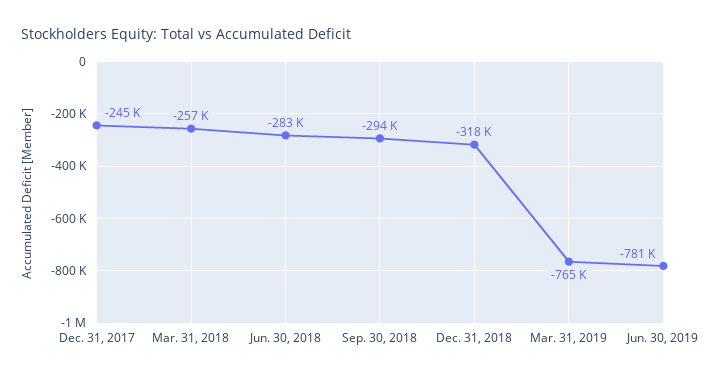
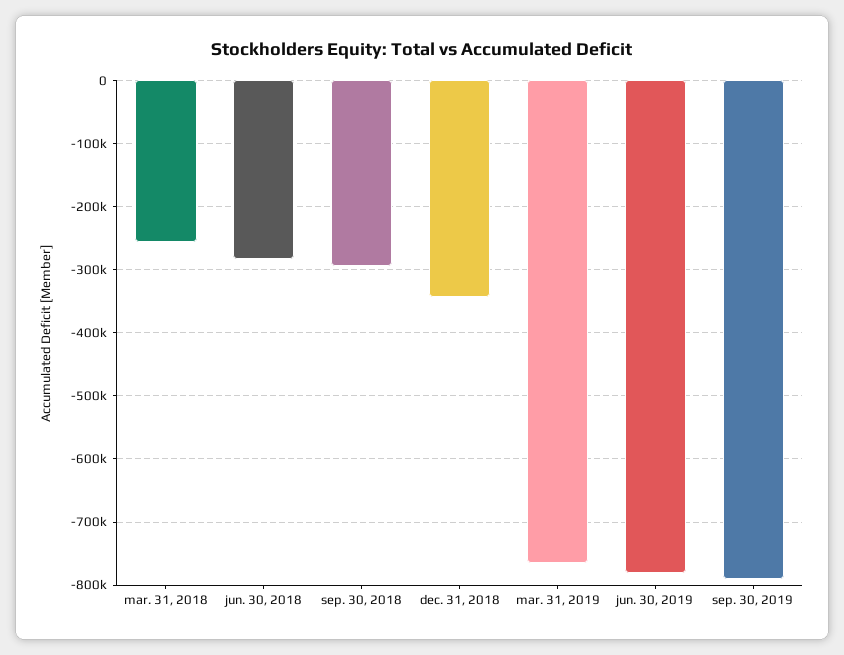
Dec. 31, 2017: -245000 -> none
Dec. 31, 2018: -318000 -> -340000
sep. 30, 2019: none -> -790000

